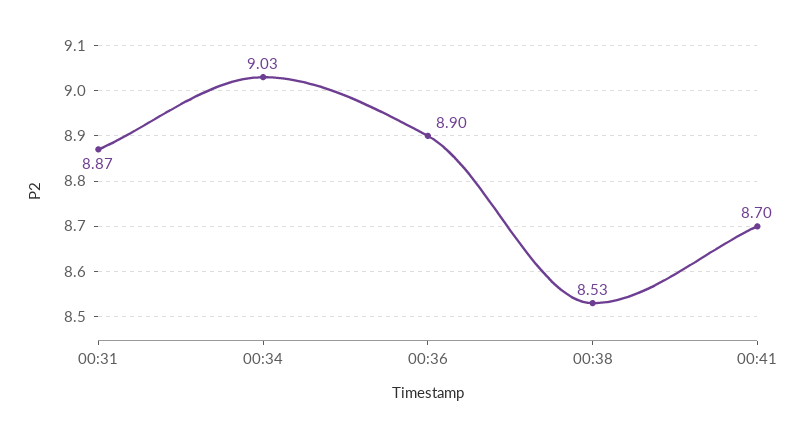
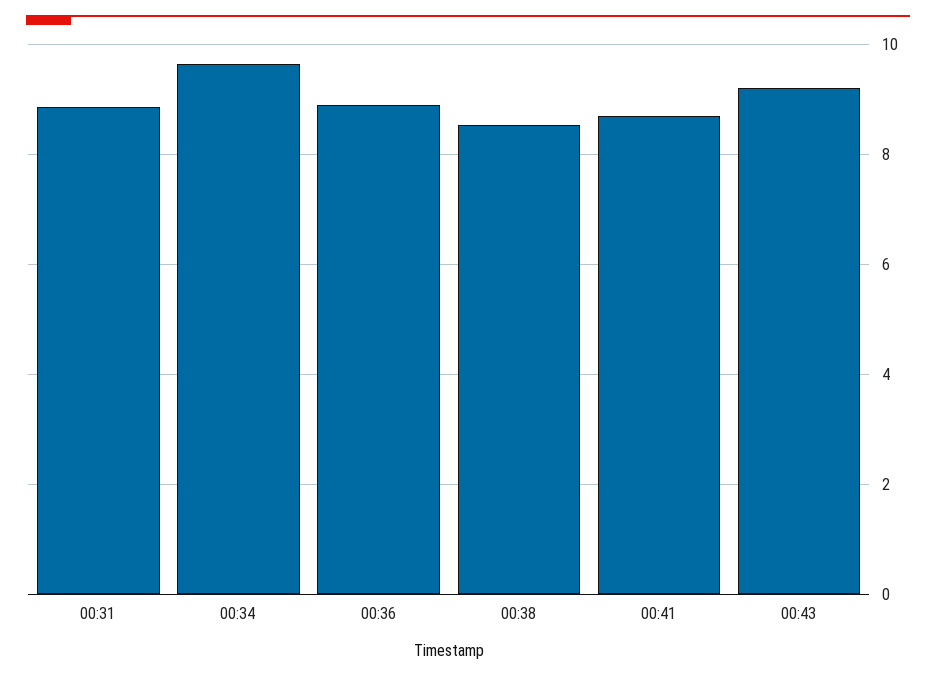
00:34: 9.03 -> 9.6
00:43: none -> 9.2

